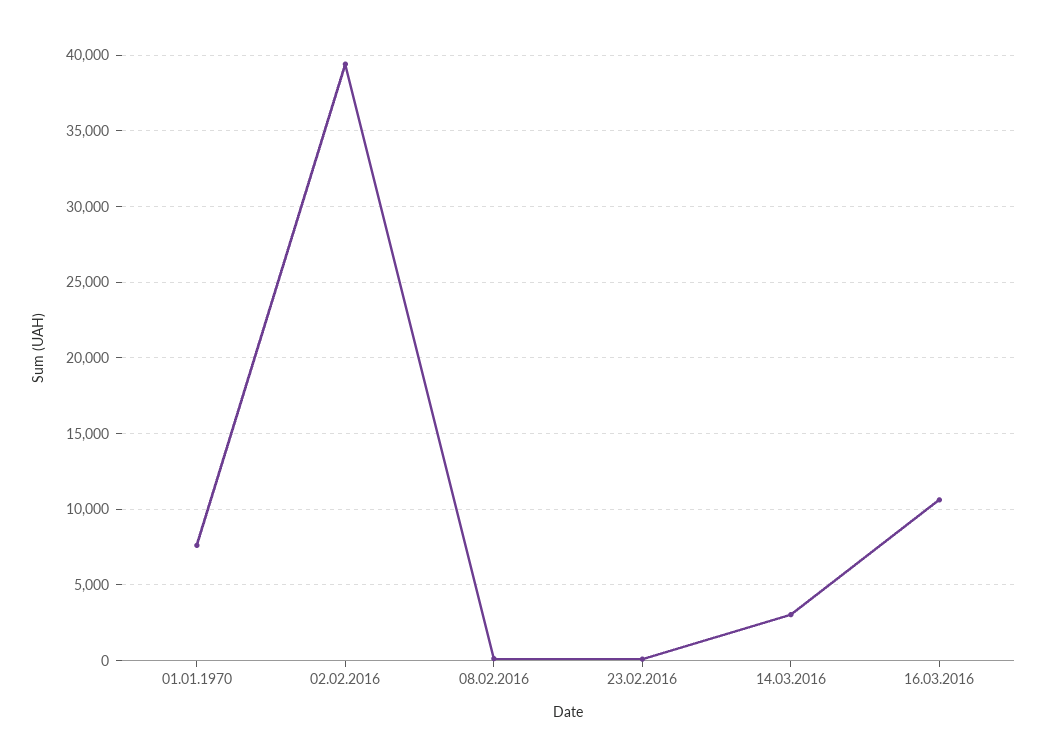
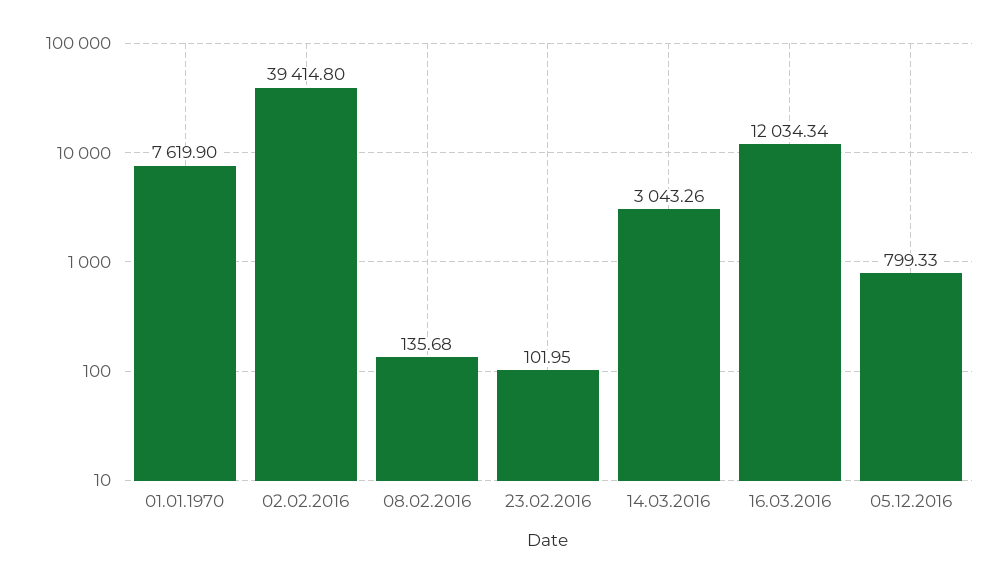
16.03.2016: 10500 -> 12034.34
05.12.2016: none -> 799.33

